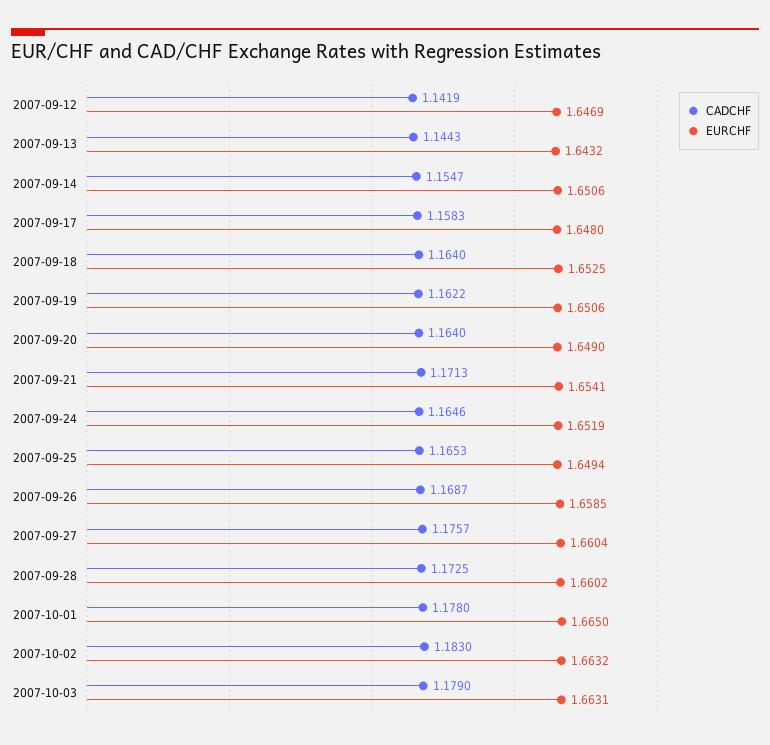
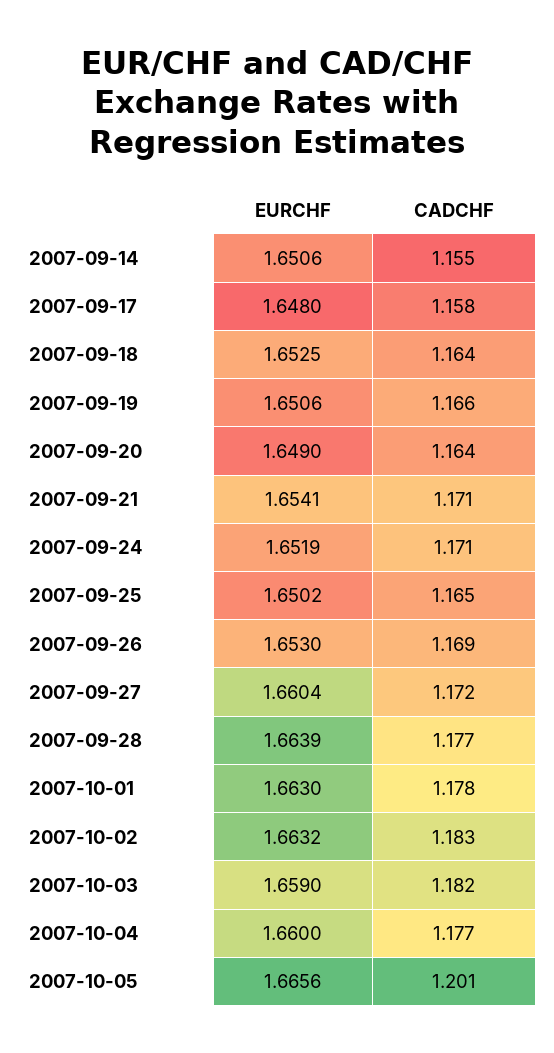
CADCHF, 2007-09-12: 1.1419 -> none
EURCHF, 2007-09-12: 1.6469 -> none
CADCHF, 2007-09-13: 1.1443 -> none
EURCHF, 2007-09-13: 1.6432 -> none
CADCHF, 2007-09-19: 1.1622 -> 1.166
CADCHF, 2007-09-24: 1.1646 -> 1.171
EURCHF, 2007-09-25: 1.6494 -> 1.6502
EURCHF, 2007-09-26: 1.6585 -> 1.653
CADCHF, 2007-09-27: 1.1757 -> 1.172
CADCHF, 2007-09-28: 1.1725 -> 1.177
EURCHF, 2007-09-28: 1.6602 -> 1.6639
EURCHF, 2007-10-01: 1.665 -> 1.663
CADCHF, 2007-10-03: 1.179 -> 1.182
EURCHF, 2007-10-03: 1.6631 -> 1.659
EURCHF, 2007-10-04: none -> 1.66
CADCHF, 2007-10-04: none -> 1.177
EURCHF, 2007-10-05: none -> 1.6656
CADCHF, 2007-10-05: none -> 1.201

